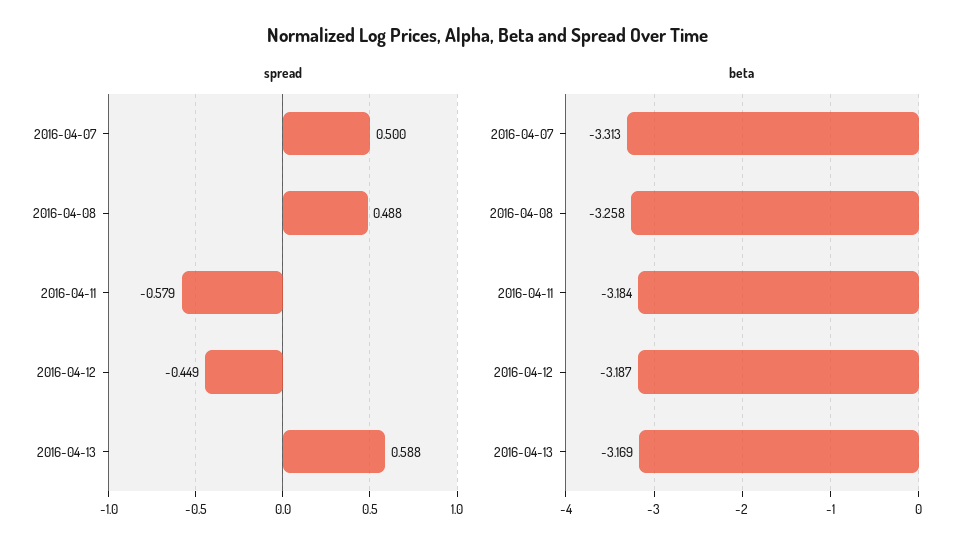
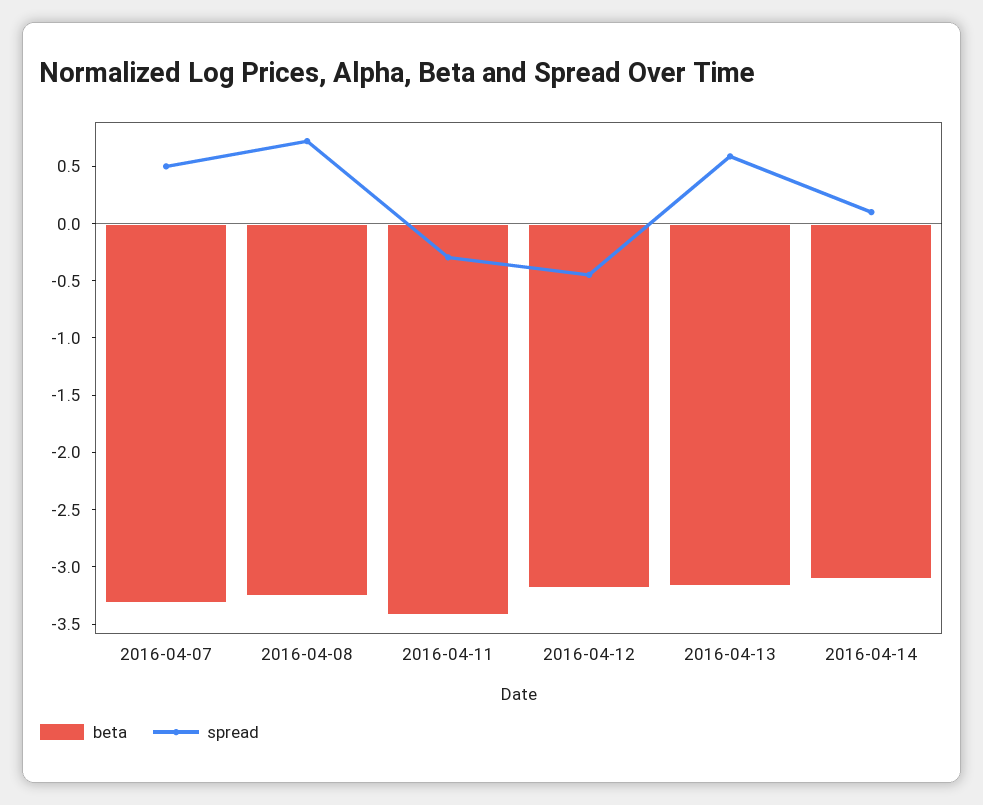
spread, 2016-04-08: 0.488 -> 0.7
spread, 2016-04-11: -0.579 -> -0.3
beta, 2016-04-11: -3.184 -> -3.4
beta, 2016-04-14: none -> -3.1
spread, 2016-04-14: none -> 0.1

